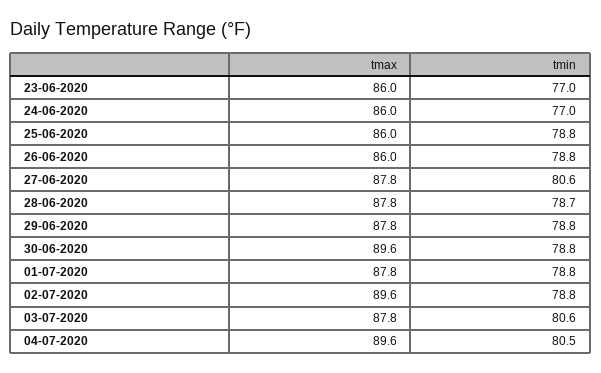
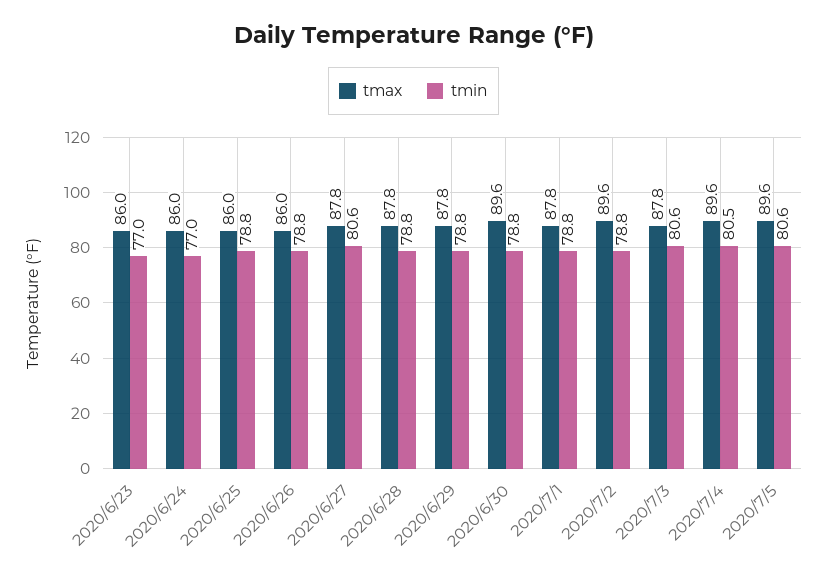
tmin, 28-06-2020: 78.7 -> 78.8
tmax, 2020/7/5: none -> 89.6
tmin, 2020/7/5: none -> 80.6

